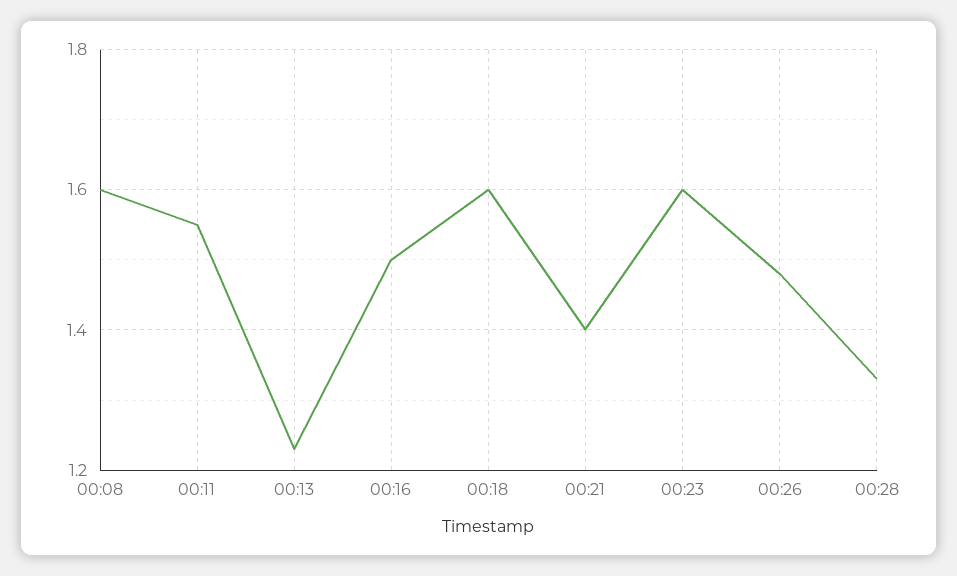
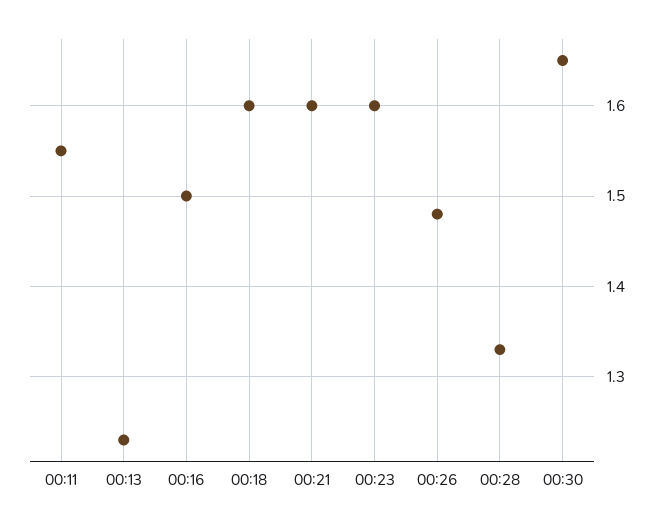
00:08: 1.6 -> none
00:21: 1.4 -> 1.6
00:30: none -> 1.65

